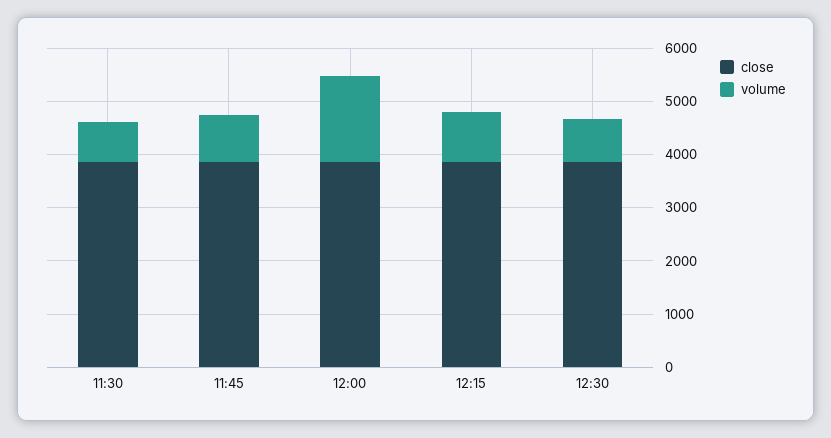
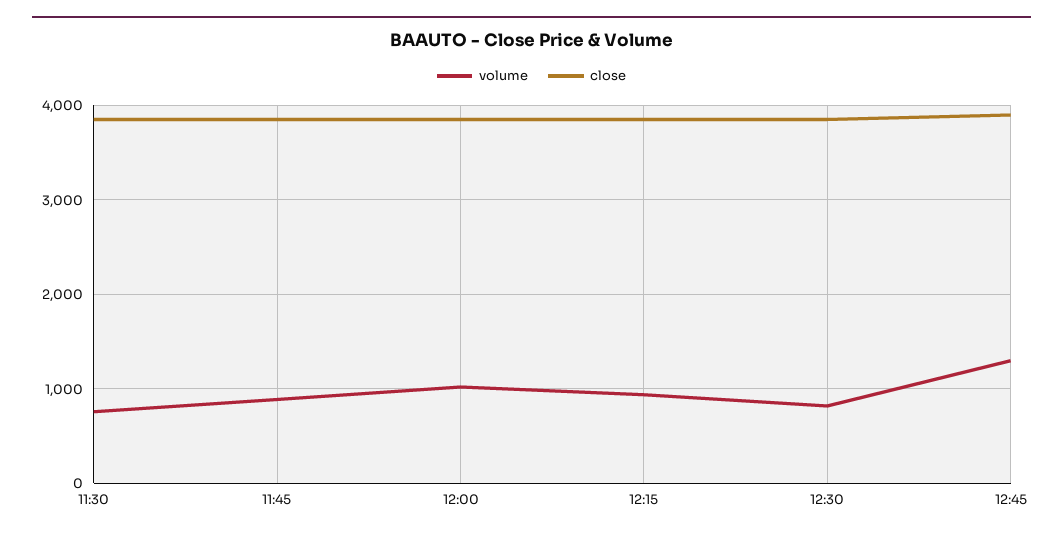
volume, 12:00: 1600 -> 1000
volume, 12:45: none -> 1300
close, 12:45: none -> 3900

